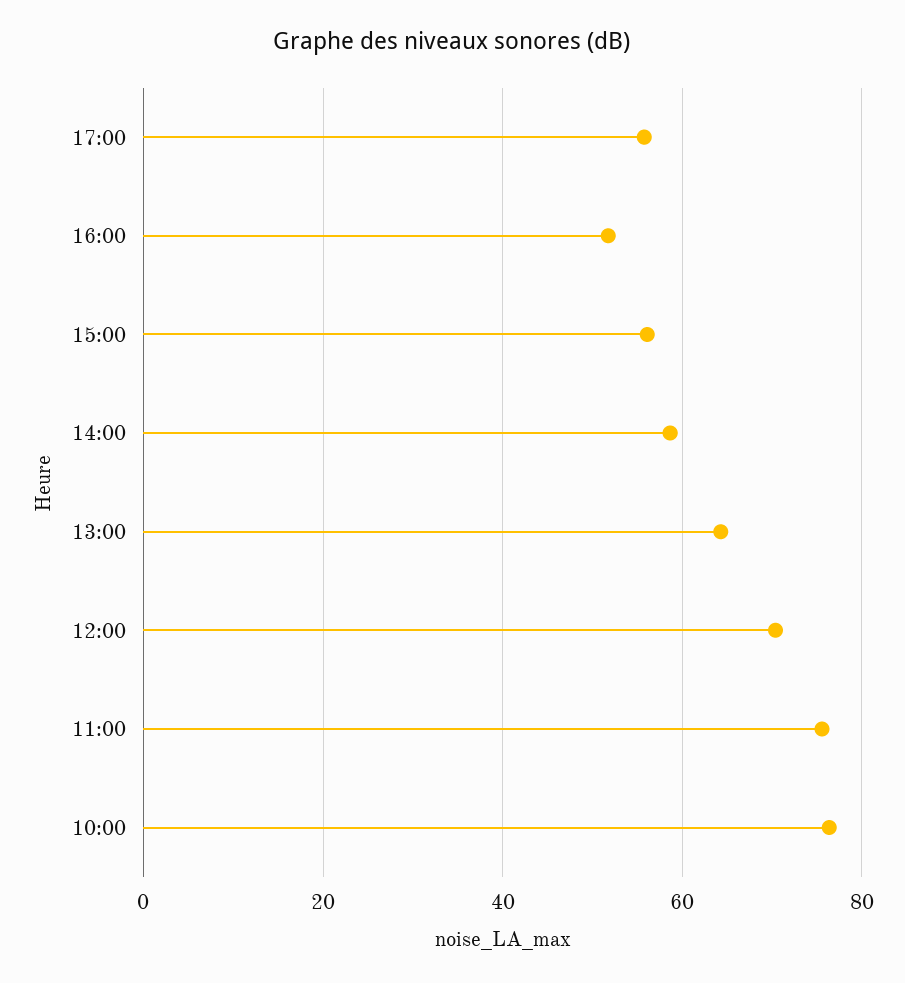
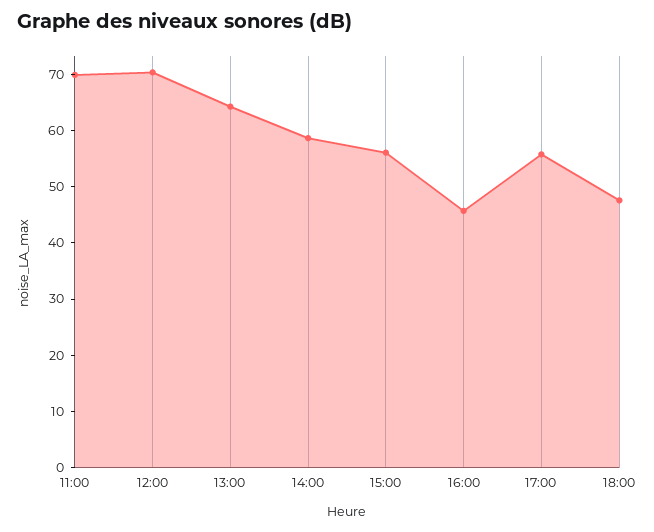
16:00: 52 -> 46
11:00: 76 -> 70
10:00: 76 -> none
18:00: none -> 48

